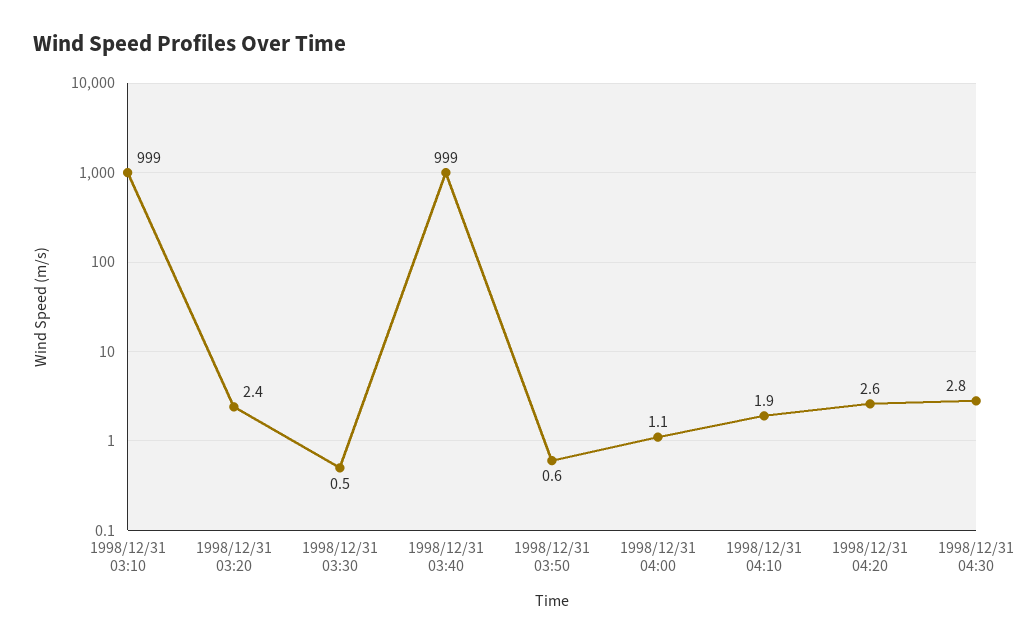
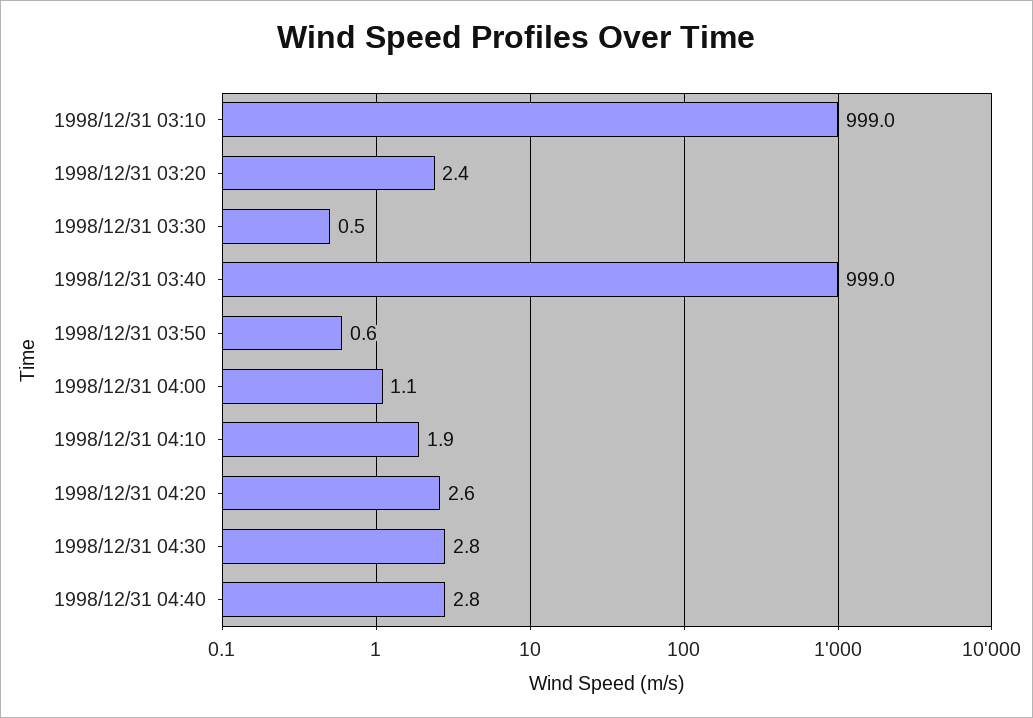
1998/12/31 04:40: none -> 2.8

